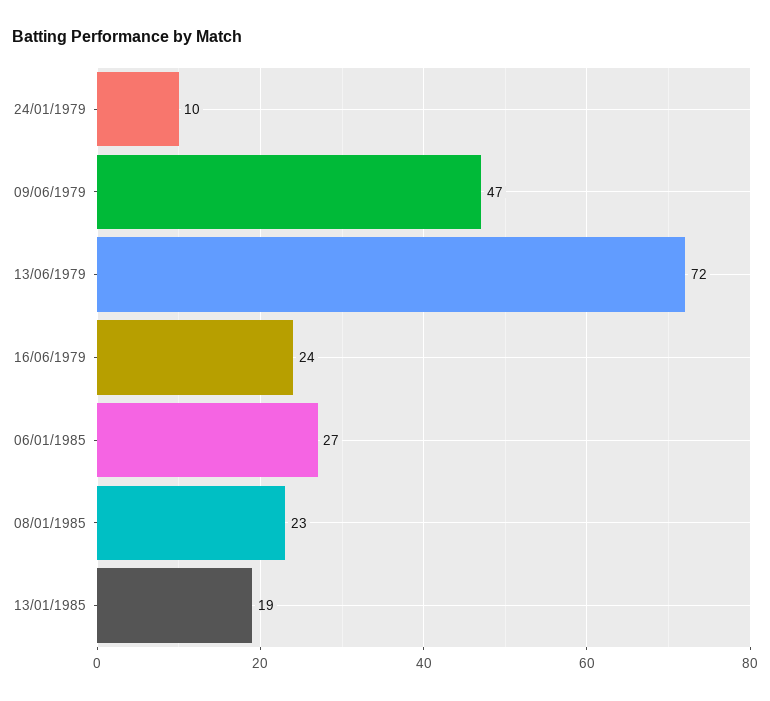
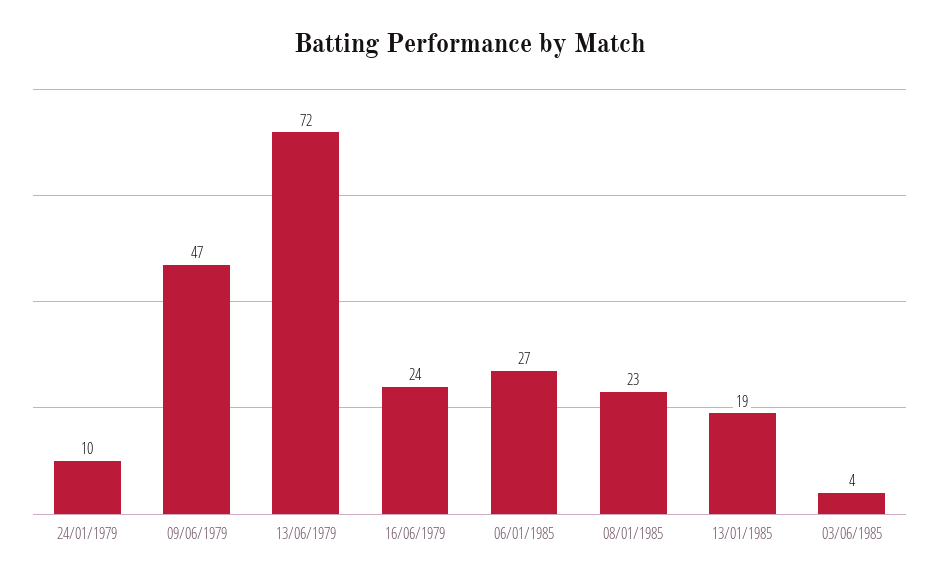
03/06/1985: none -> 4

